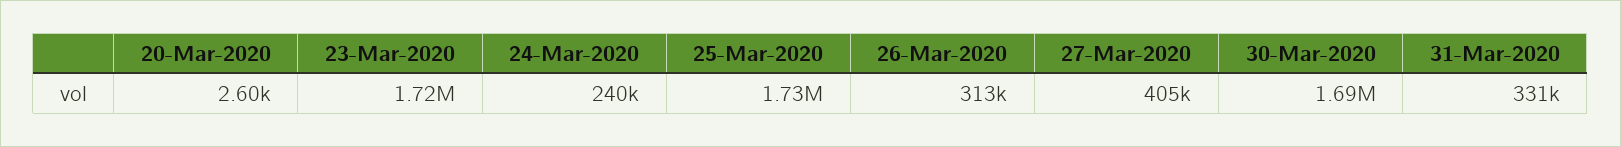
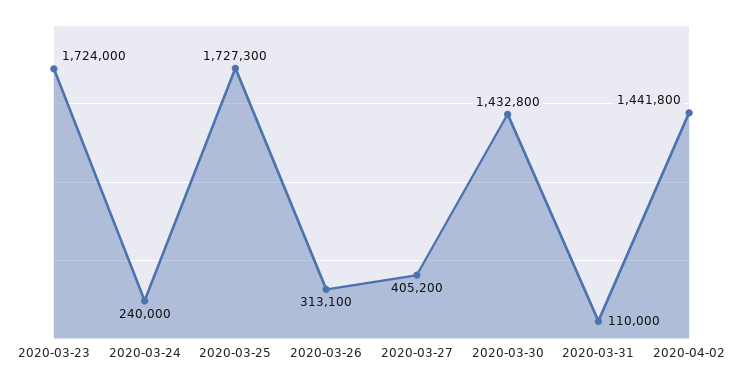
20-Mar-2020: 2600 -> none
30-Mar-2020: 1690000 -> 1432800
31-Mar-2020: 331000 -> 110000
2020-04-02: none -> 1441800

